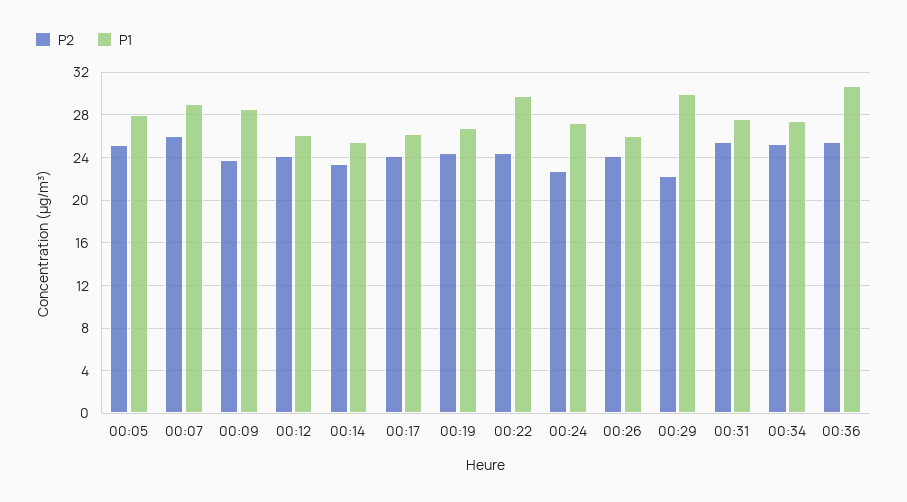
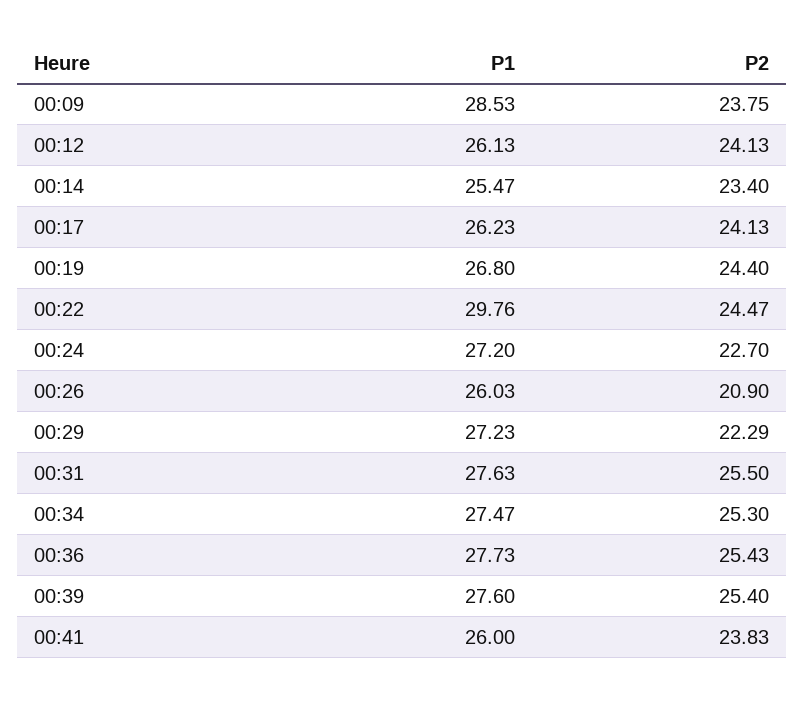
P2, 00:05: 25 -> none
P1, 00:05: 28 -> none
P2, 00:07: 26 -> none
P1, 00:07: 29 -> none
P2, 00:26: 24 -> 20.9
P1, 00:29: 30 -> 27.23
P1, 00:36: 31 -> 27.73
P1, 00:39: none -> 27.6
P2, 00:39: none -> 25.4
P1, 00:41: none -> 26
P2, 00:41: none -> 23.83

